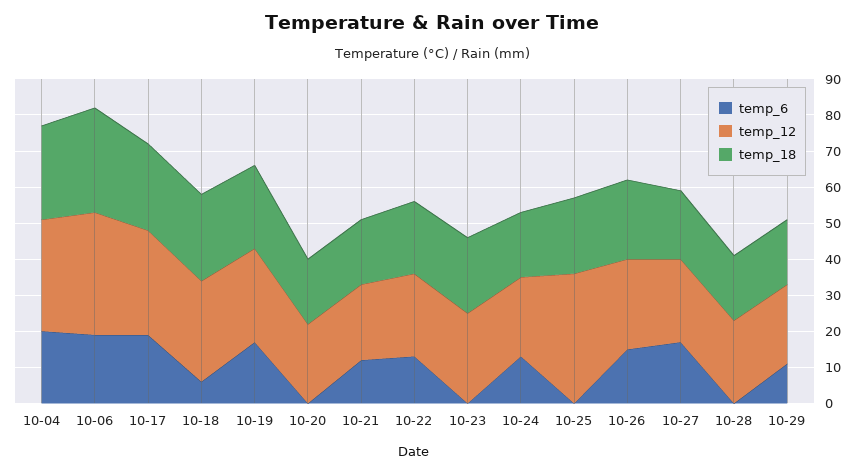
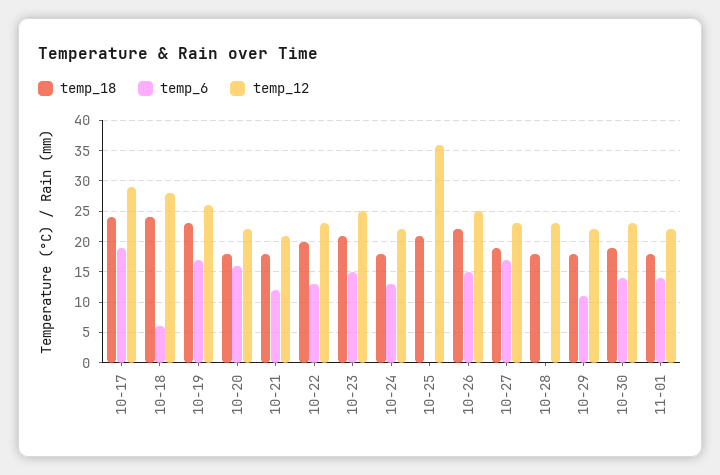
temp_6, 10-04: 20 -> none
temp_12, 10-04: 30 -> none
temp_18, 10-04: 25 -> none
temp_6, 10-06: 20 -> none
temp_12, 10-06: 35 -> none
temp_18, 10-06: 30 -> none
temp_6, 10-20: 0 -> 16
temp_6, 10-23: 0 -> 15
temp_18, 10-30: none -> 19
temp_6, 10-30: none -> 14
temp_12, 10-30: none -> 23
temp_18, 11-01: none -> 18
temp_6, 11-01: none -> 14
temp_12, 11-01: none -> 22

